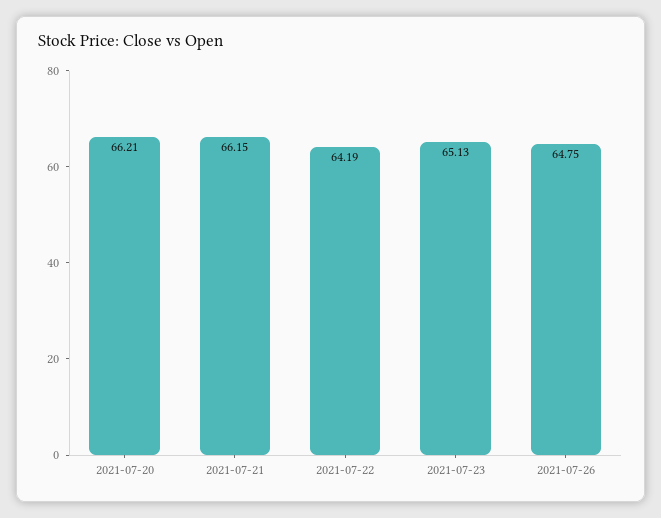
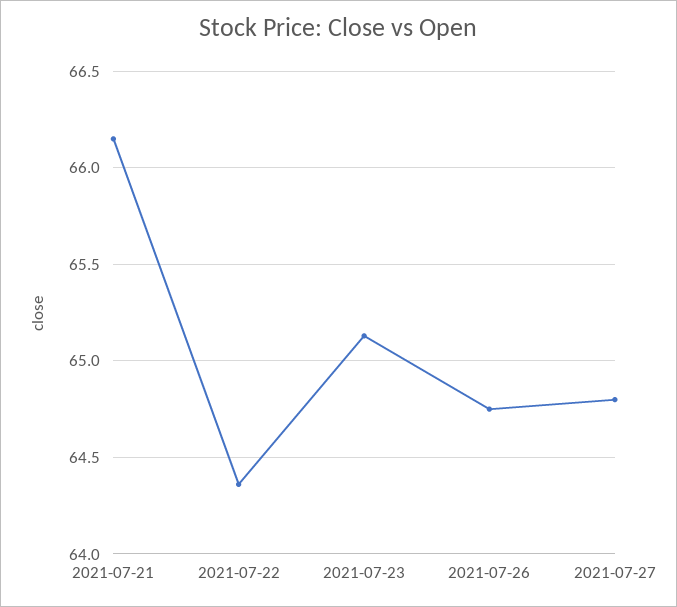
2021-07-20: 66.21 -> none
2021-07-22: 64.19 -> 64.35
2021-07-27: none -> 64.8

